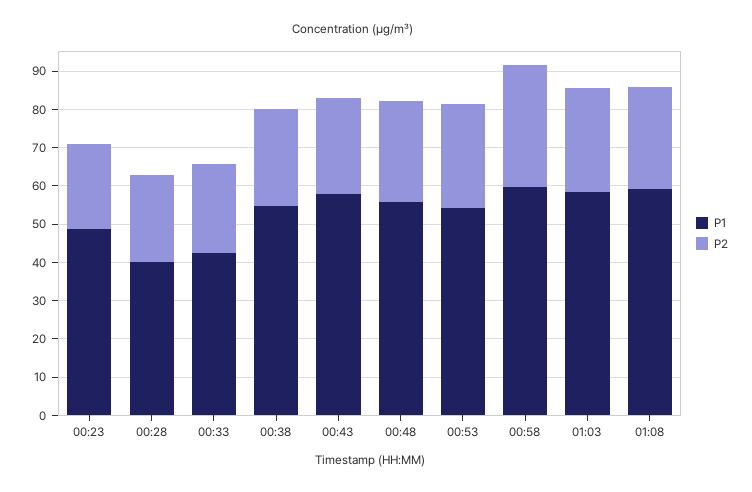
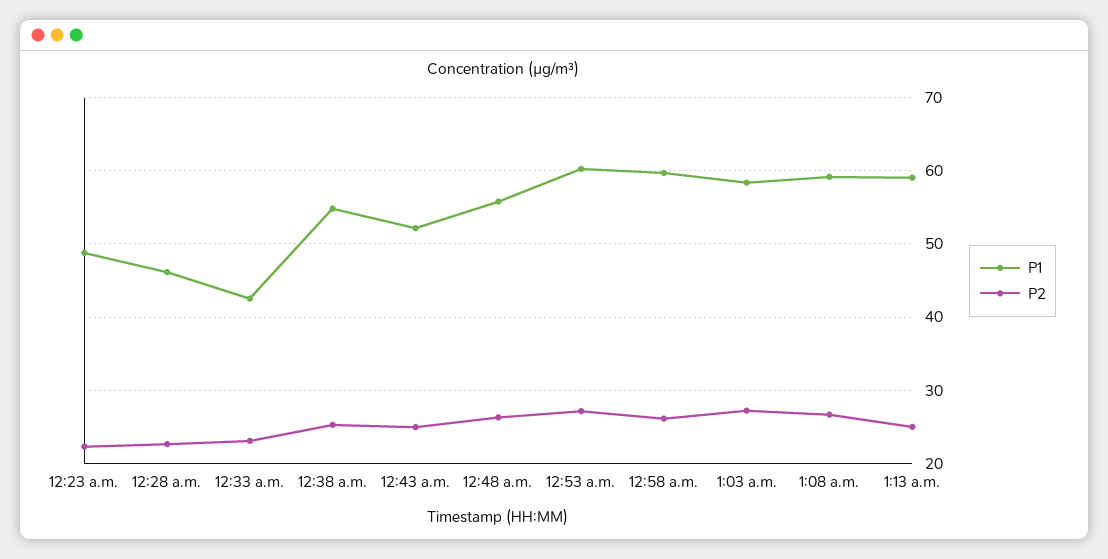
P1, 00:28: 40 -> 46
P1, 00:43: 57.5 -> 52
P1, 00:53: 55 -> 60
P2, 00:58: 32.5 -> 26
P1, 1:13 a.m.: none -> 59
P2, 1:13 a.m.: none -> 25

